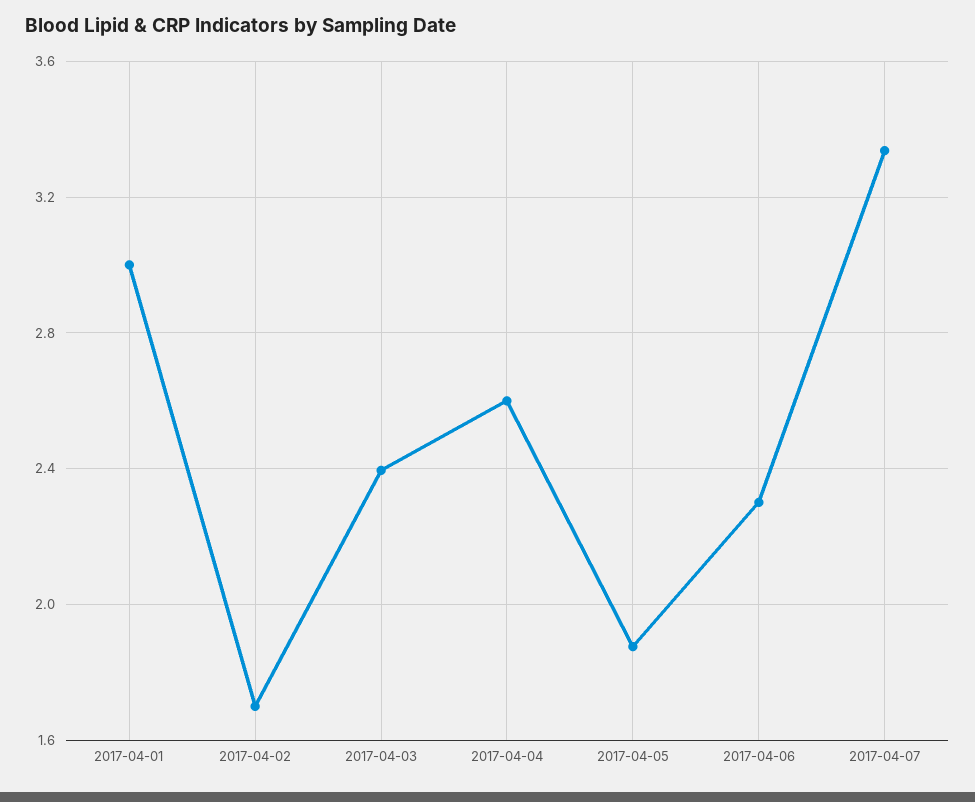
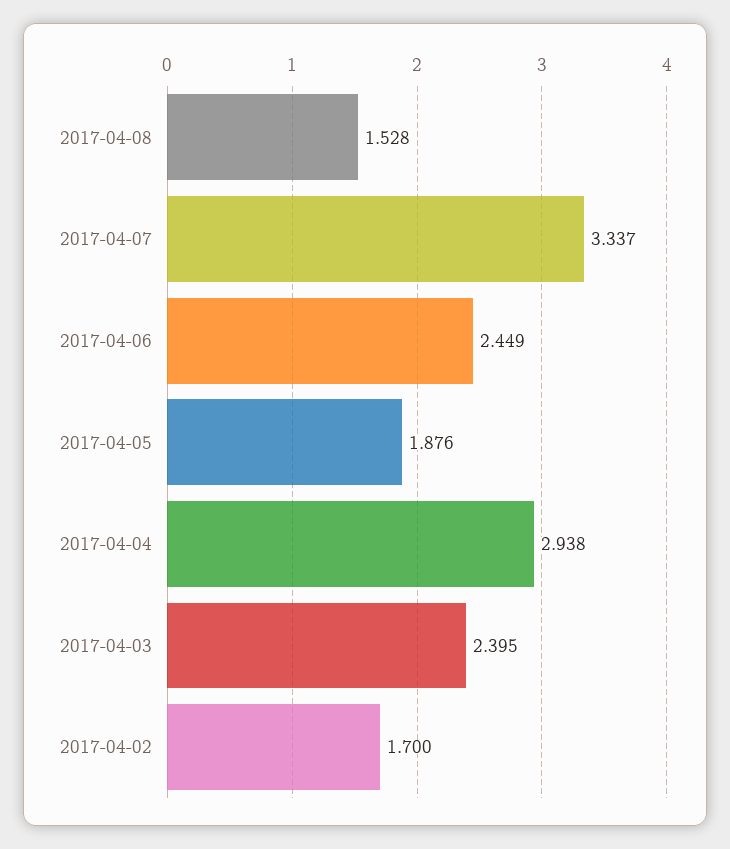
2017-04-01: 3 -> none
2017-04-04: 2.6 -> 2.938
2017-04-06: 2.3 -> 2.449
2017-04-08: none -> 1.528

